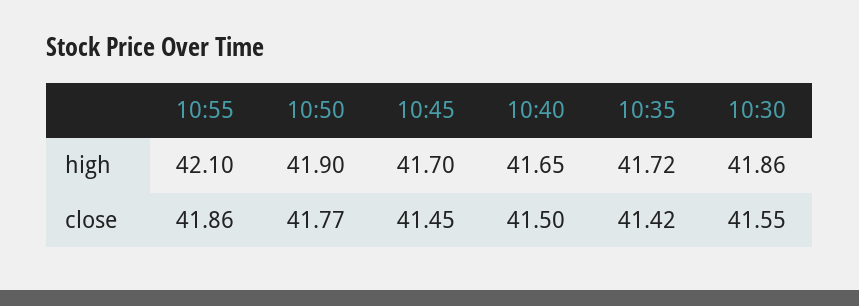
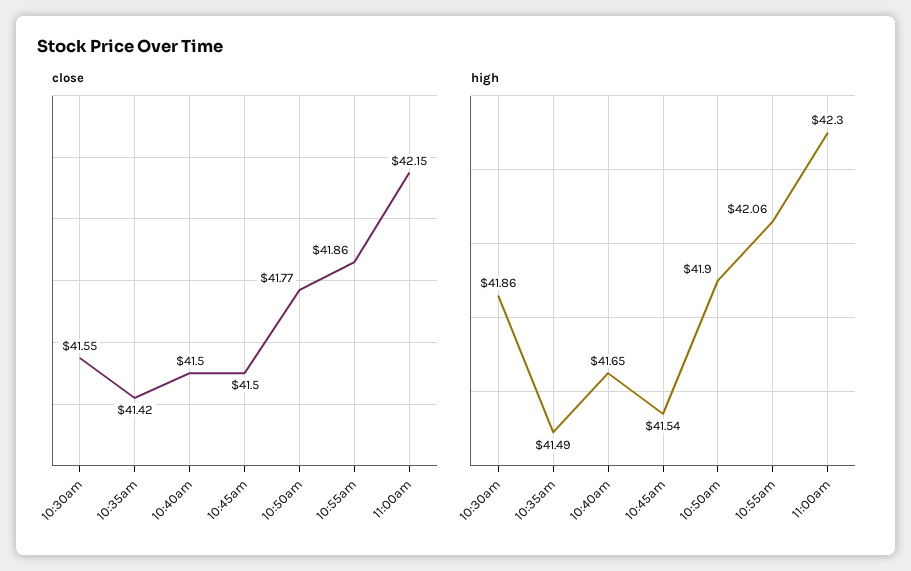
high, 10:55: 42.1 -> 42.06
high, 10:45: 41.7 -> 41.54
high, 10:35: 41.72 -> 41.49
close, 10:45: 41.45 -> 41.5
close, 11:00am: none -> 42.15
high, 11:00am: none -> 42.3

